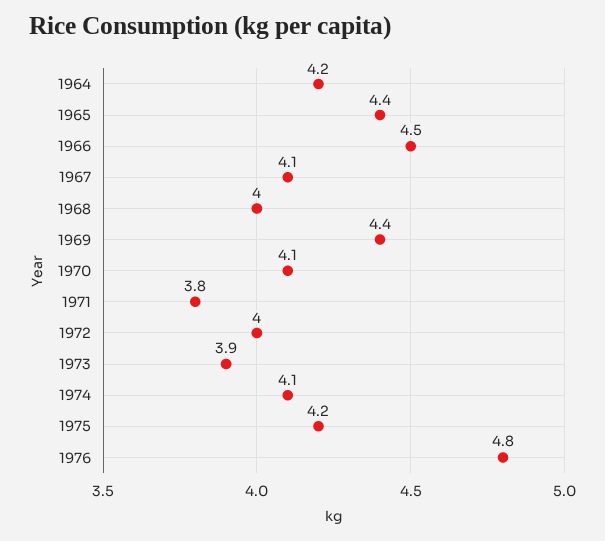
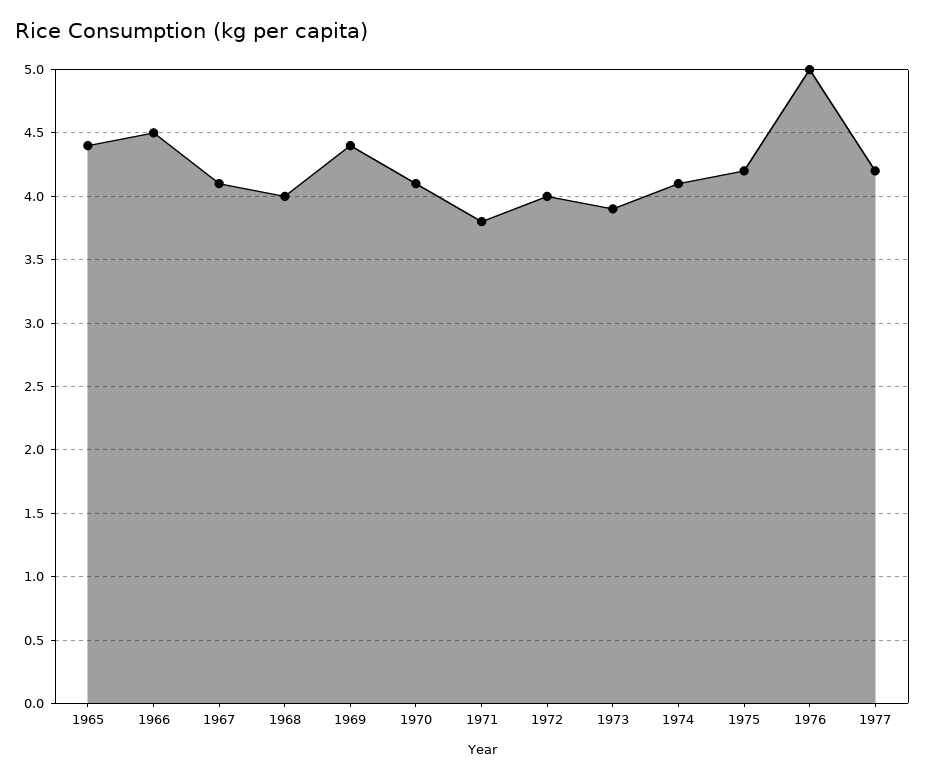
1964: 4.2 -> none
1976: 4.8 -> 5
1977: none -> 4.2

